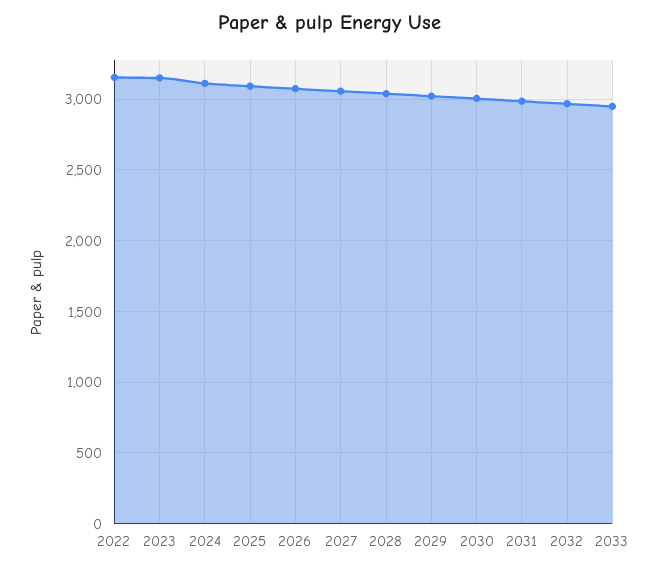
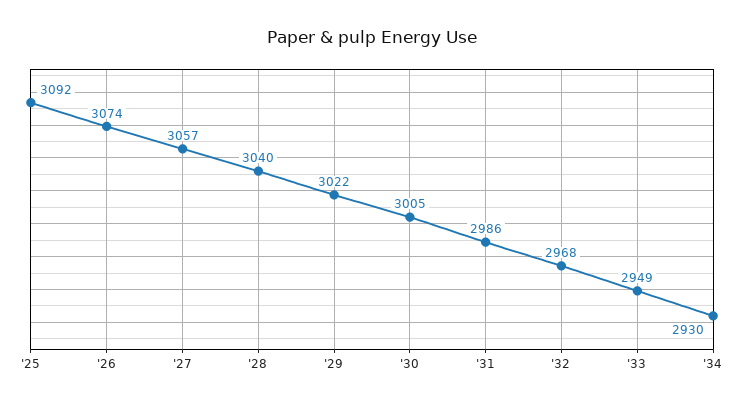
2022: 3150 -> none
2023: 3150 -> none
2024: 3100 -> none
'34: none -> 2930

